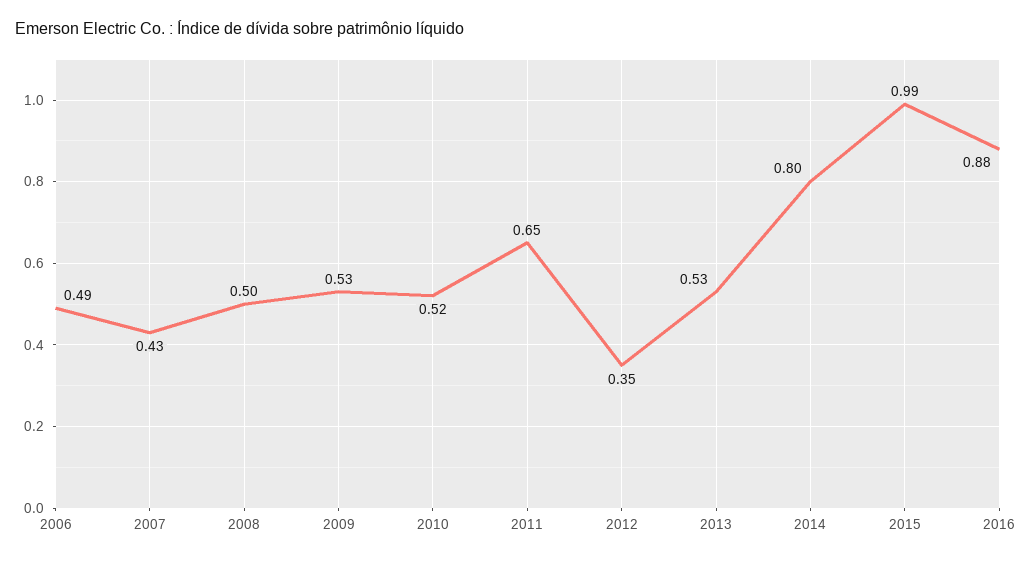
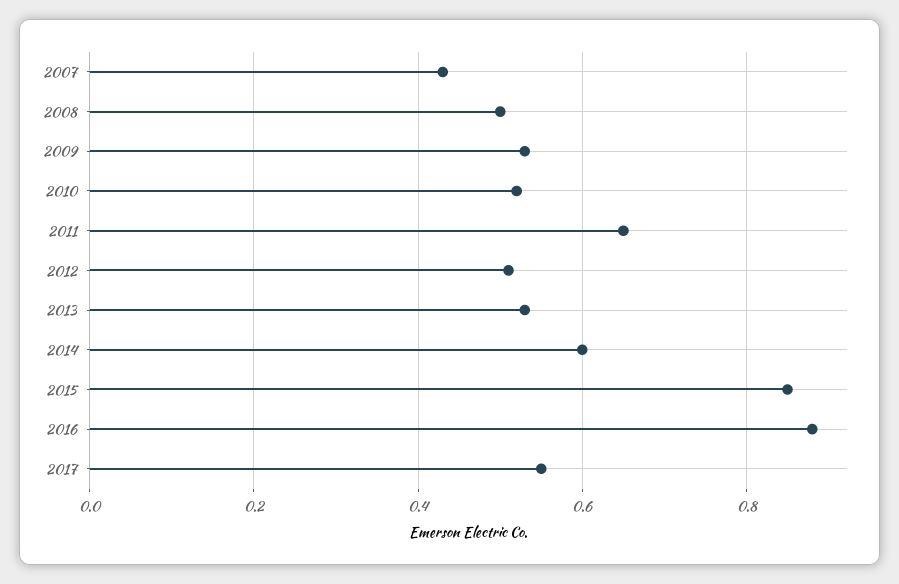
2006: 0.49 -> none
2012: 0.35 -> 0.5
2014: 0.8 -> 0.6
2015: 0.99 -> 0.85
2017: none -> 0.55

